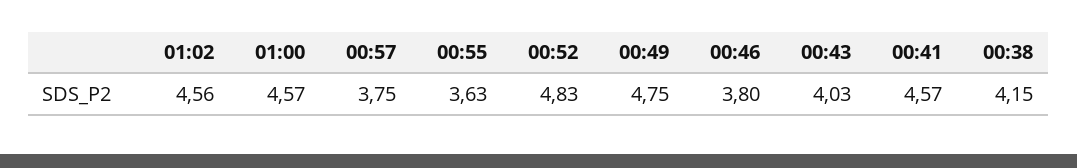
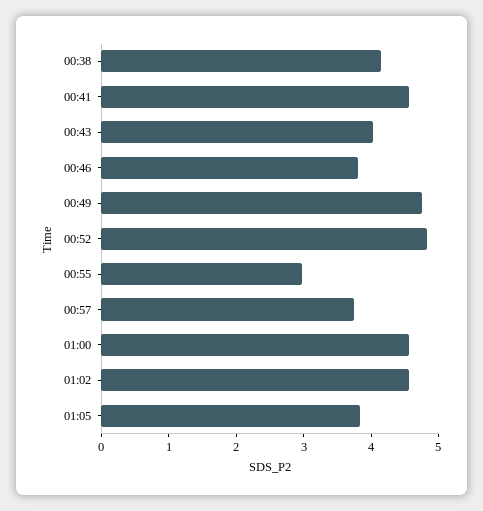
00:55: 3.63 -> 3
01:05: none -> 3.8

